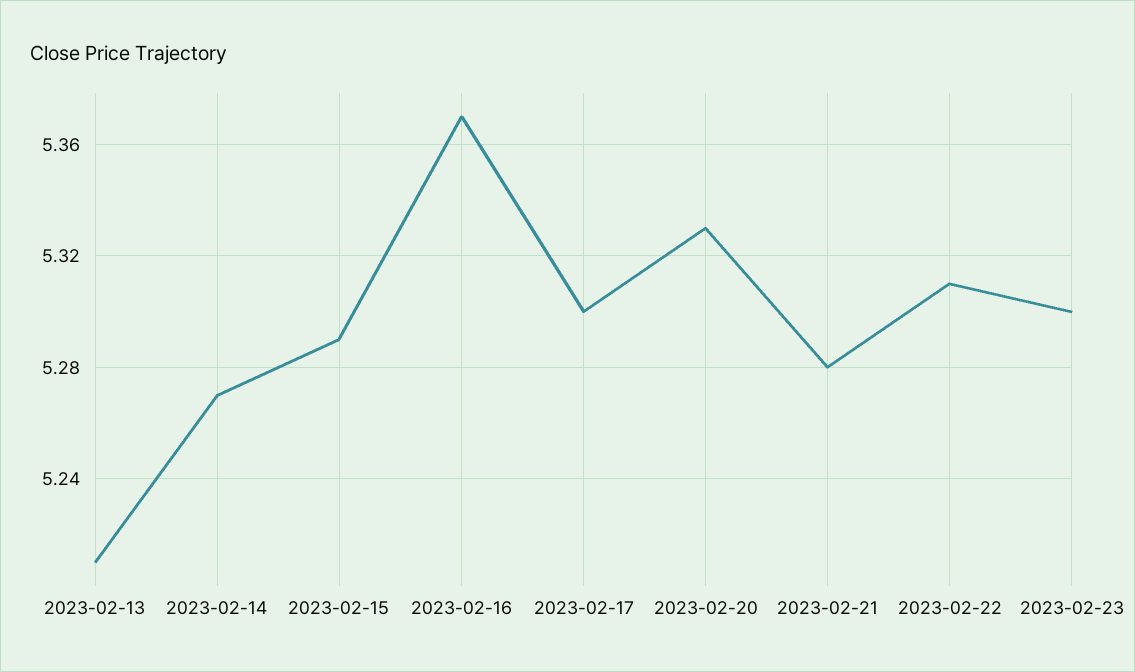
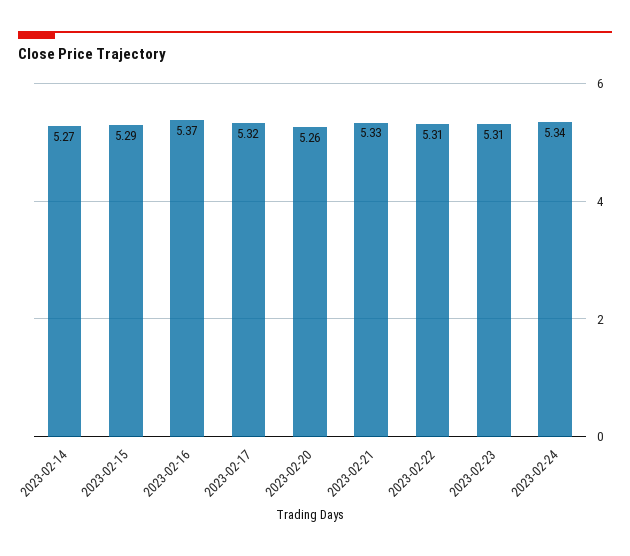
2023-02-13: 5.21 -> none
2023-02-17: 5.3 -> 5.32
2023-02-20: 5.33 -> 5.26
2023-02-21: 5.28 -> 5.33
2023-02-23: 5.3 -> 5.31
2023-02-24: none -> 5.34

